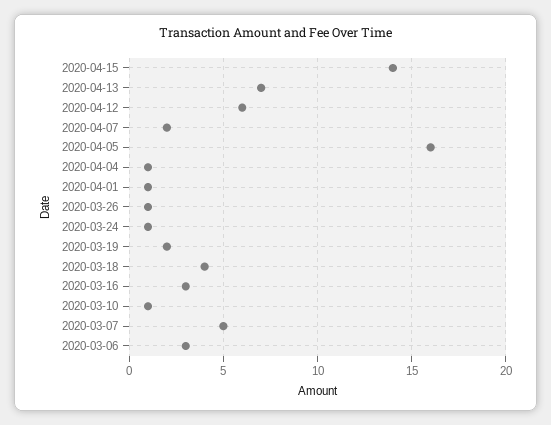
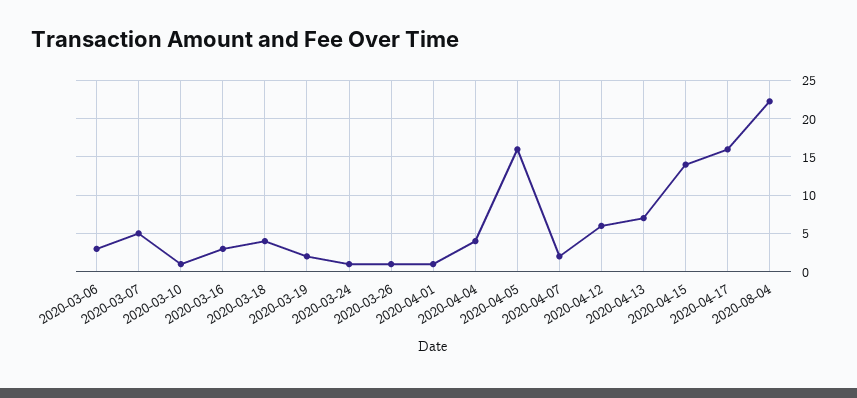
2020-04-04: 1 -> 4
2020-04-17: none -> 16
2020-08-04: none -> 22

